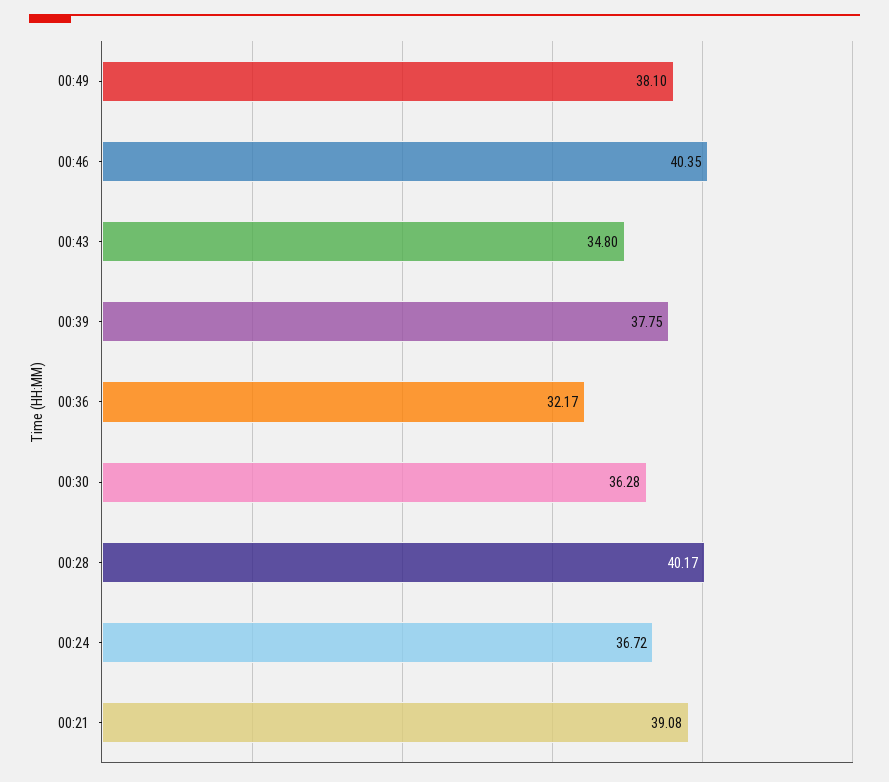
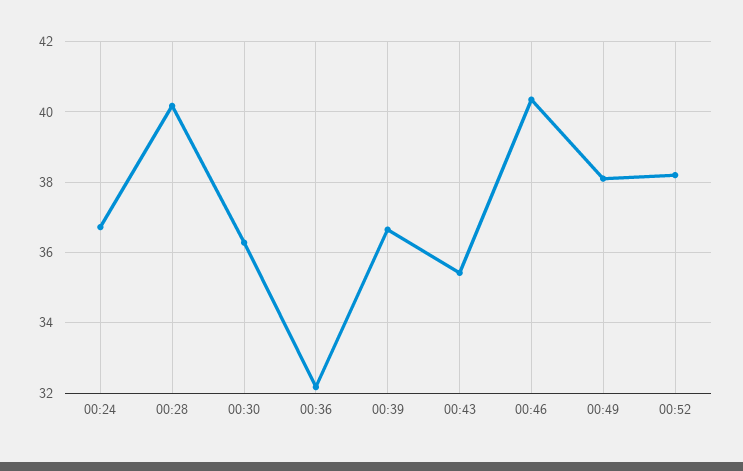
00:43: 34.8 -> 35.4
00:39: 37.75 -> 36.6
00:21: 39.08 -> none
00:52: none -> 38.2

